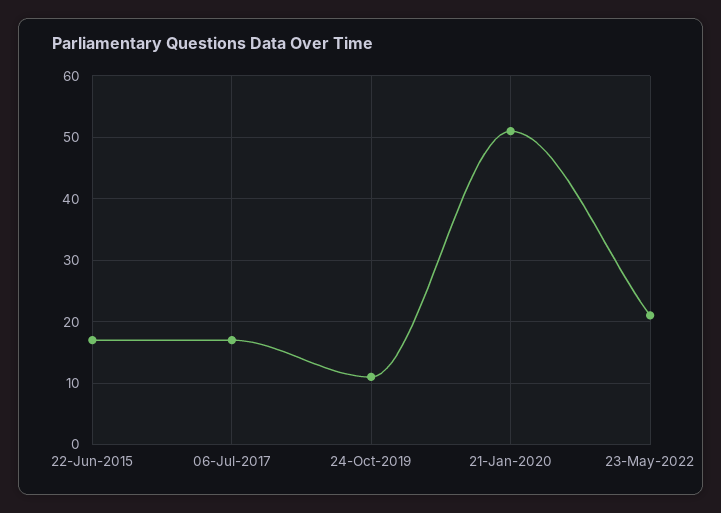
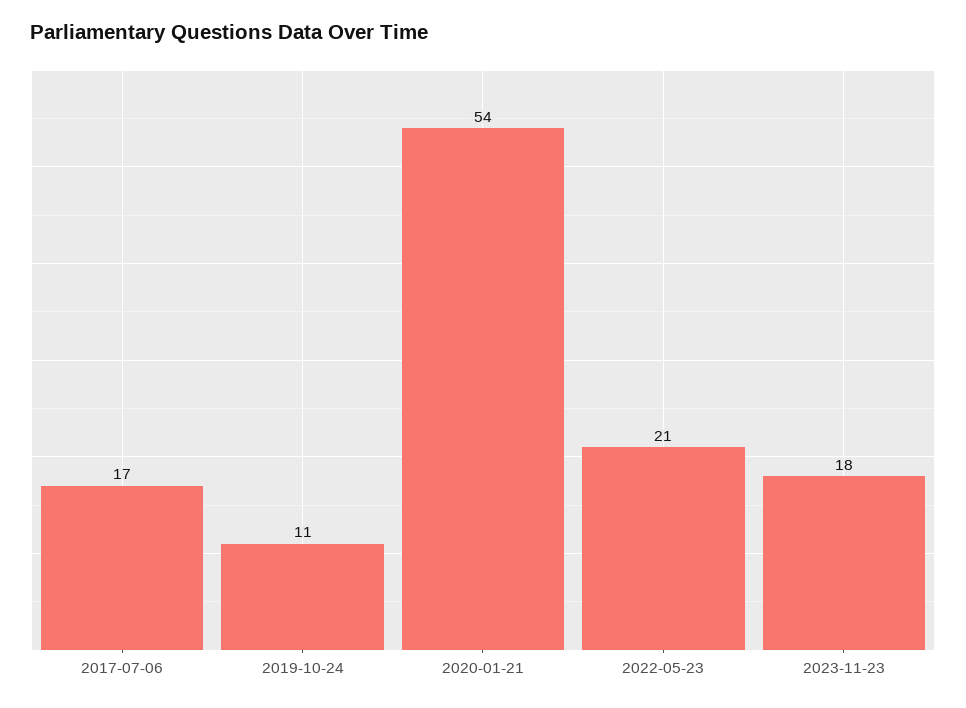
22-Jun-2015: 17 -> none
21-Jan-2020: 51 -> 54
2023-11-23: none -> 18

